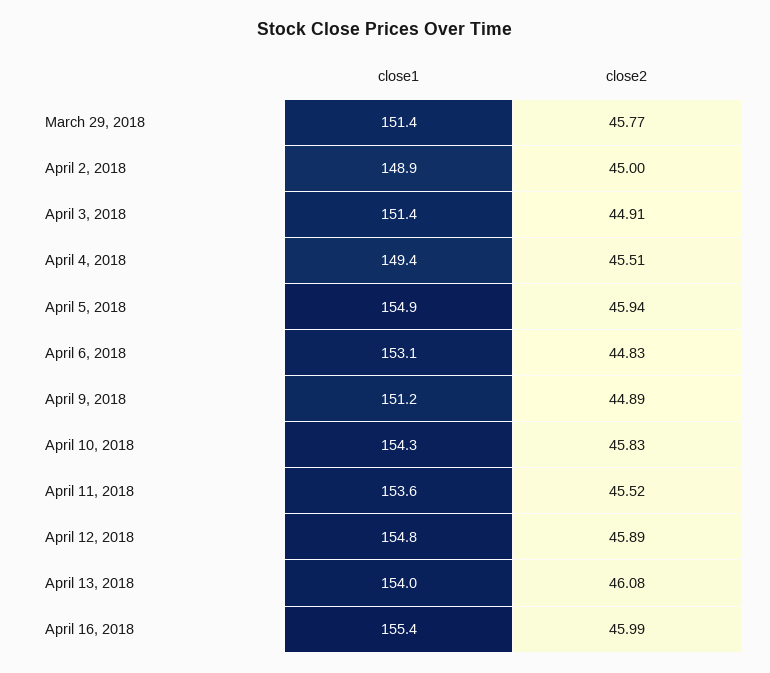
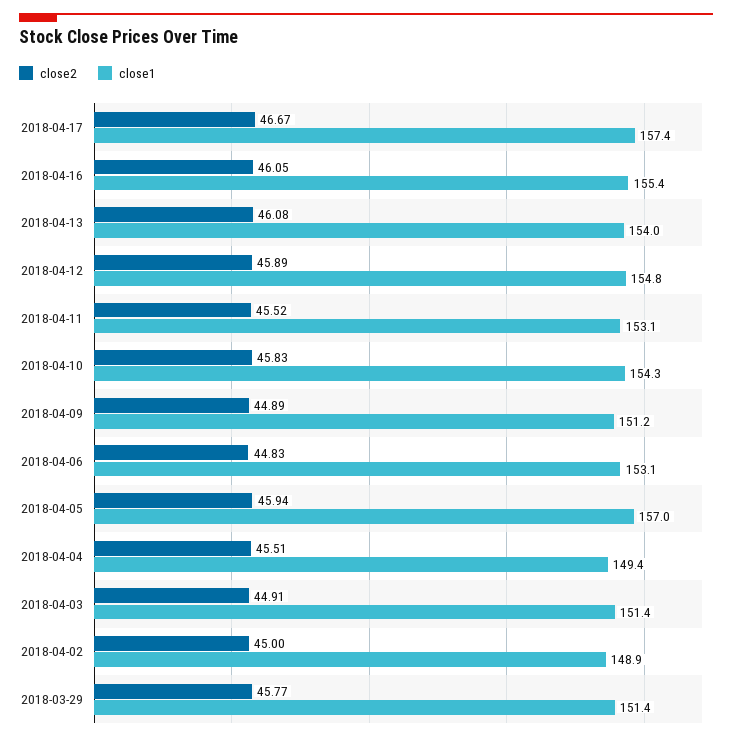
close1, April 5, 2018: 154.9 -> 157
close1, April 11, 2018: 153.6 -> 153.1
close2, April 16, 2018: 45.99 -> 46.05
close2, 2018-04-17: none -> 46.67
close1, 2018-04-17: none -> 157.4

